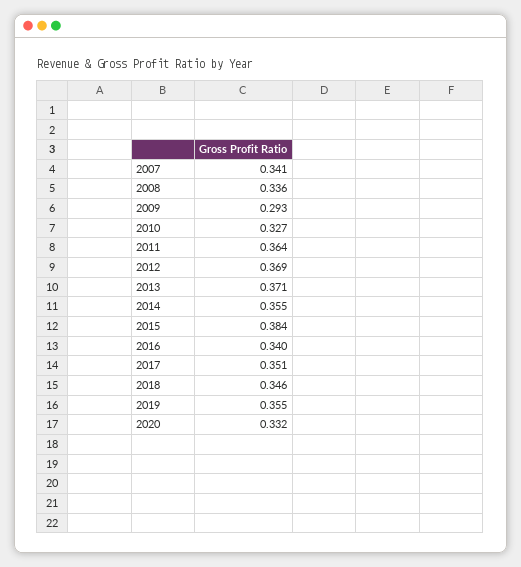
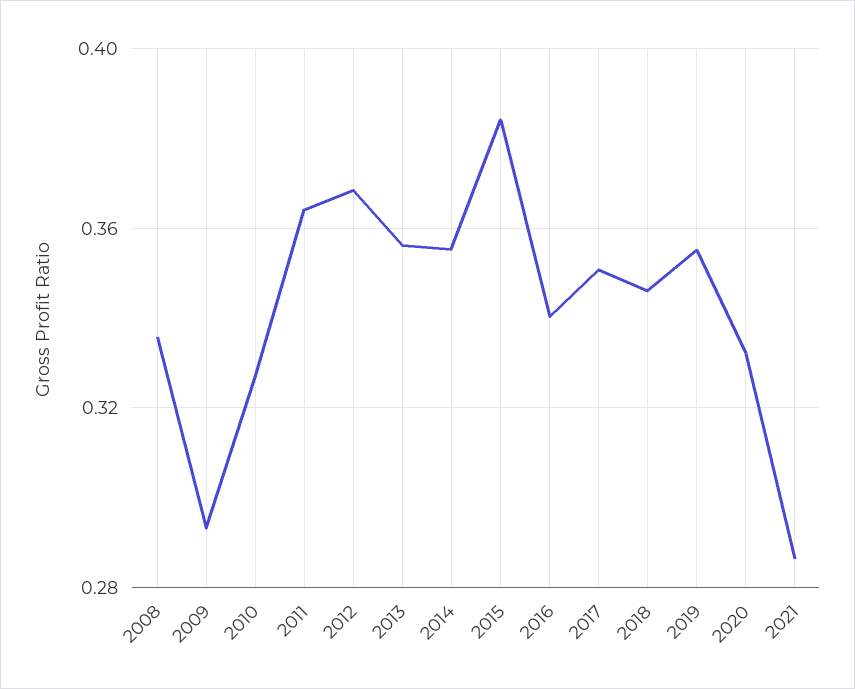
2007: 0.341 -> none
2013: 0.371 -> 0.355
2021: none -> 0.285

